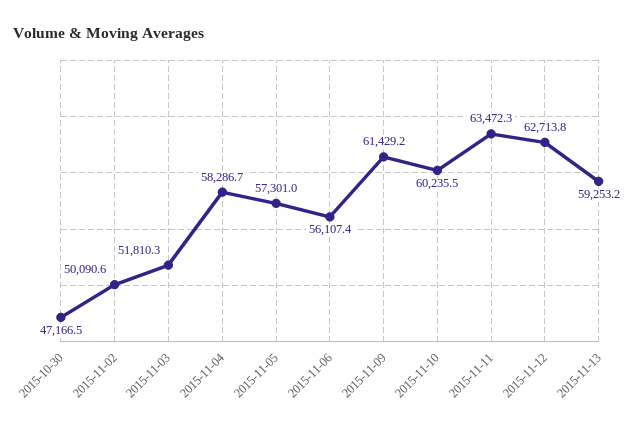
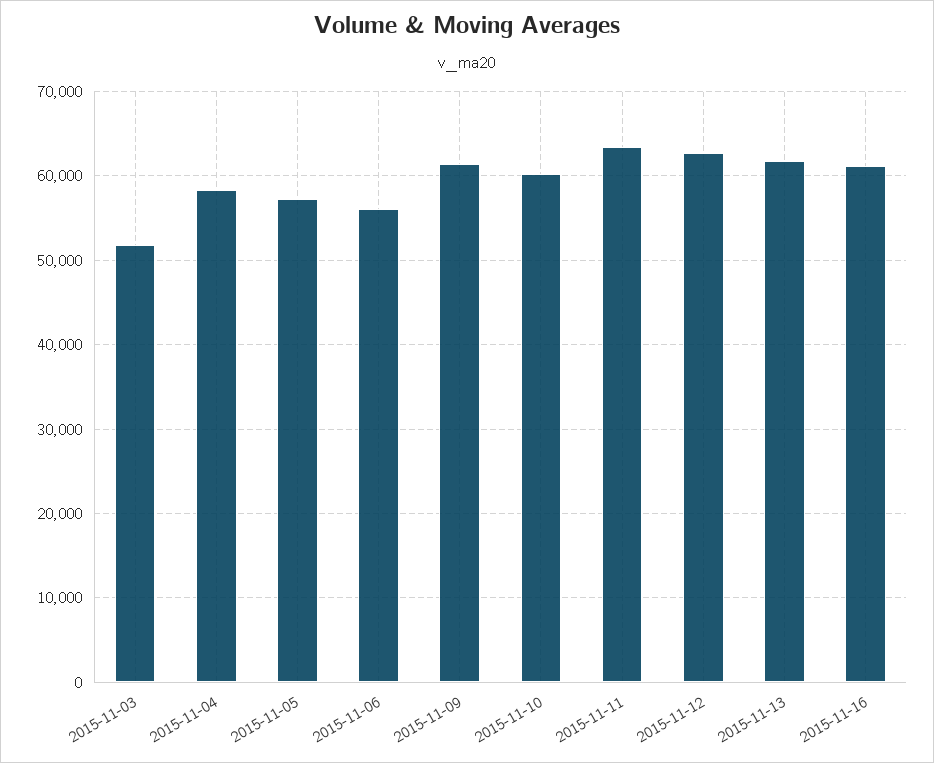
2015-10-30: 47166.5 -> none
2015-11-02: 50090.6 -> none
2015-11-13: 59253.2 -> 62000
2015-11-16: none -> 61000

